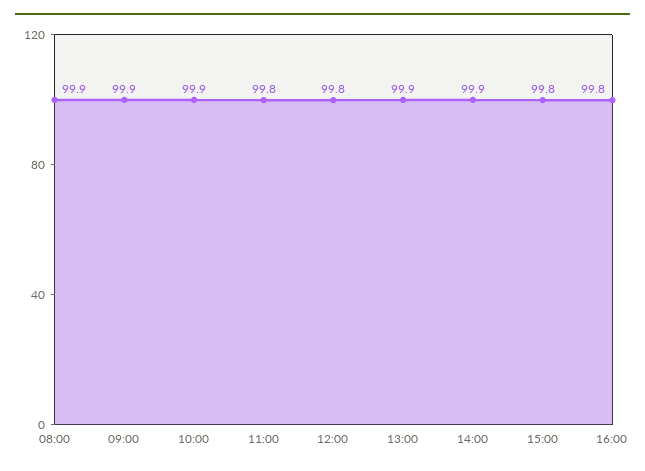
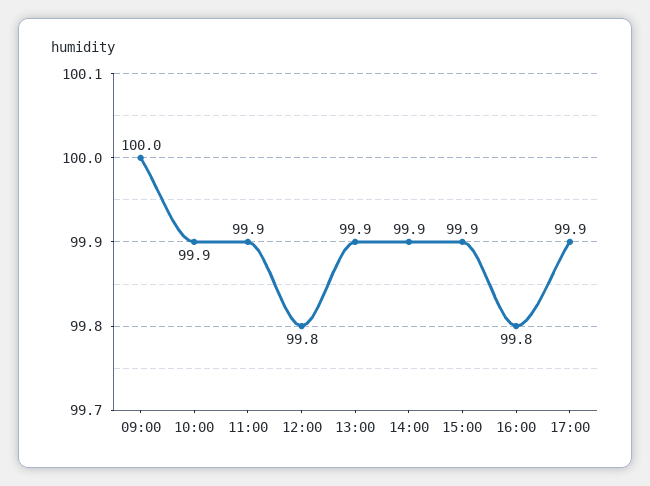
08:00: 99.9 -> none
09:00: 99.9 -> 100
11:00: 99.8 -> 99.9
15:00: 99.8 -> 99.9
17:00: none -> 99.9

